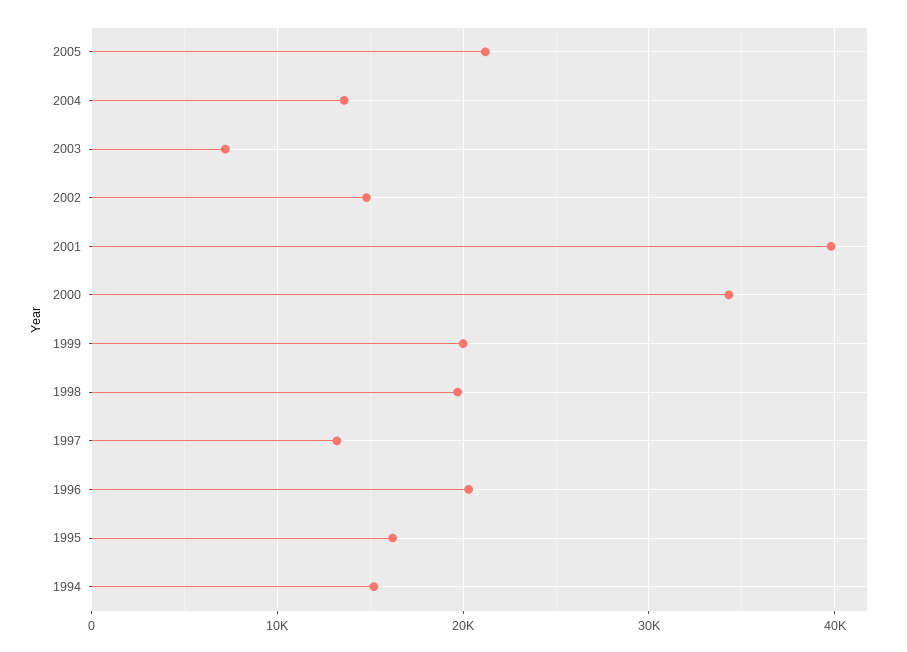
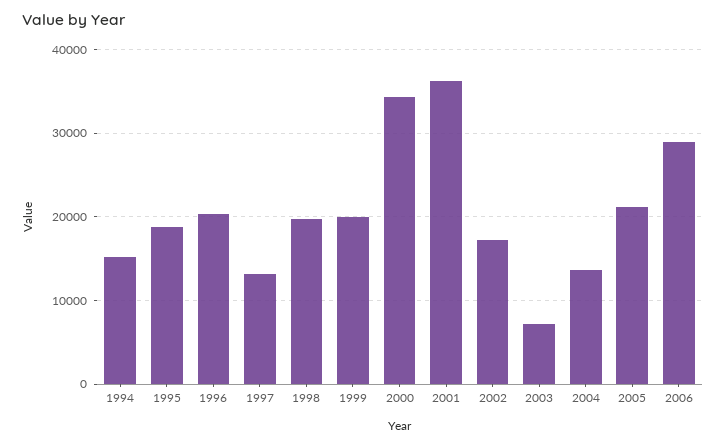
2002: 15000 -> 17000
2001: 40000 -> 36000
1995: 16000 -> 19000
2006: none -> 29000

